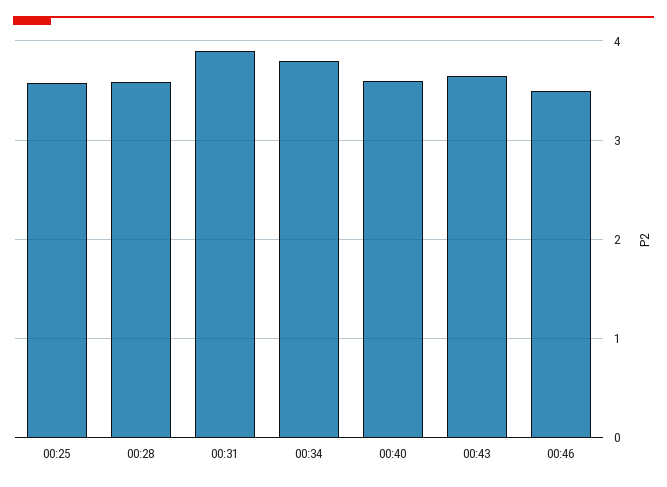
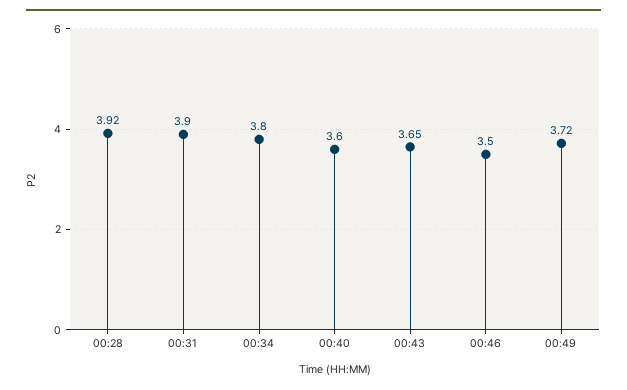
00:25: 3.6 -> none
00:28: 3.6 -> 3.92
00:49: none -> 3.72

